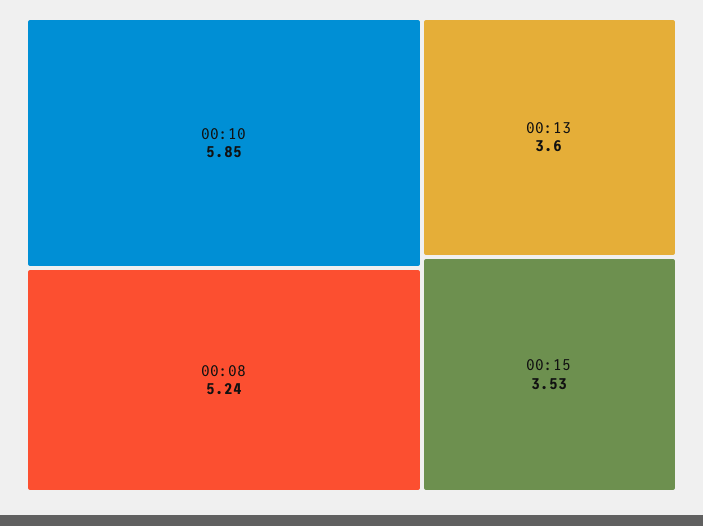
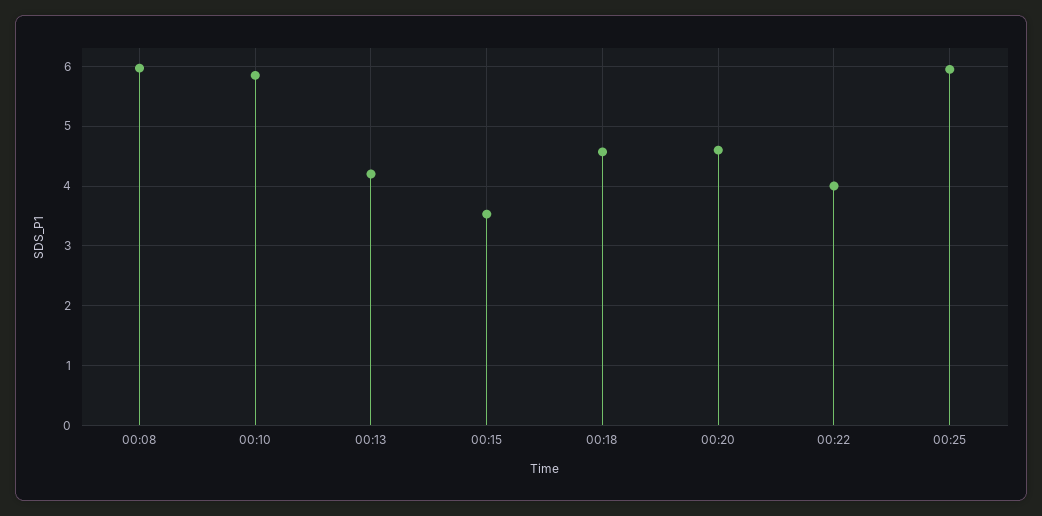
00:08: 5.24 -> 6
00:13: 3.6 -> 4.2
00:18: none -> 4.6
00:20: none -> 4.6
00:22: none -> 4
00:25: none -> 6

